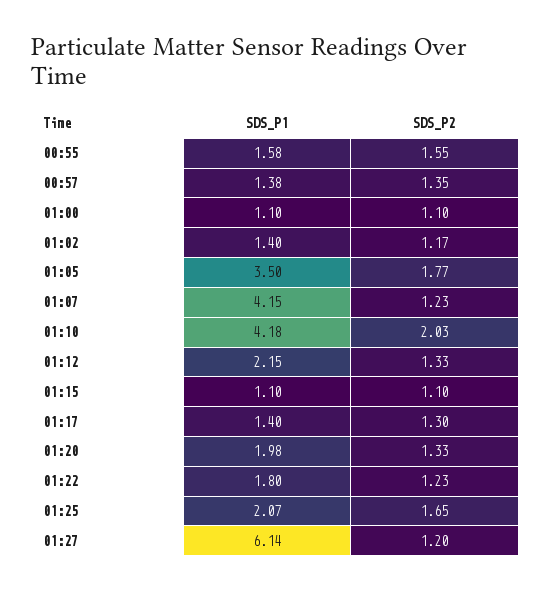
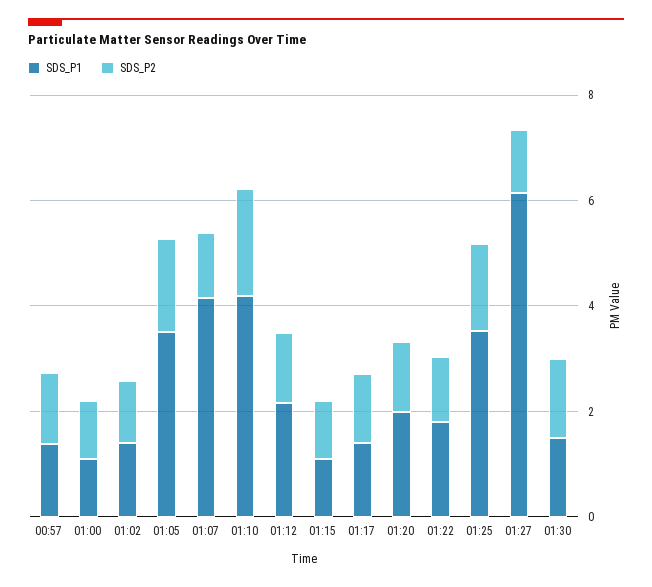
SDS_P1, 00:55: 1.58 -> none
SDS_P2, 00:55: 1.55 -> none
SDS_P1, 01:25: 2.07 -> 3.5
SDS_P1, 01:30: none -> 1.5
SDS_P2, 01:30: none -> 1.5

